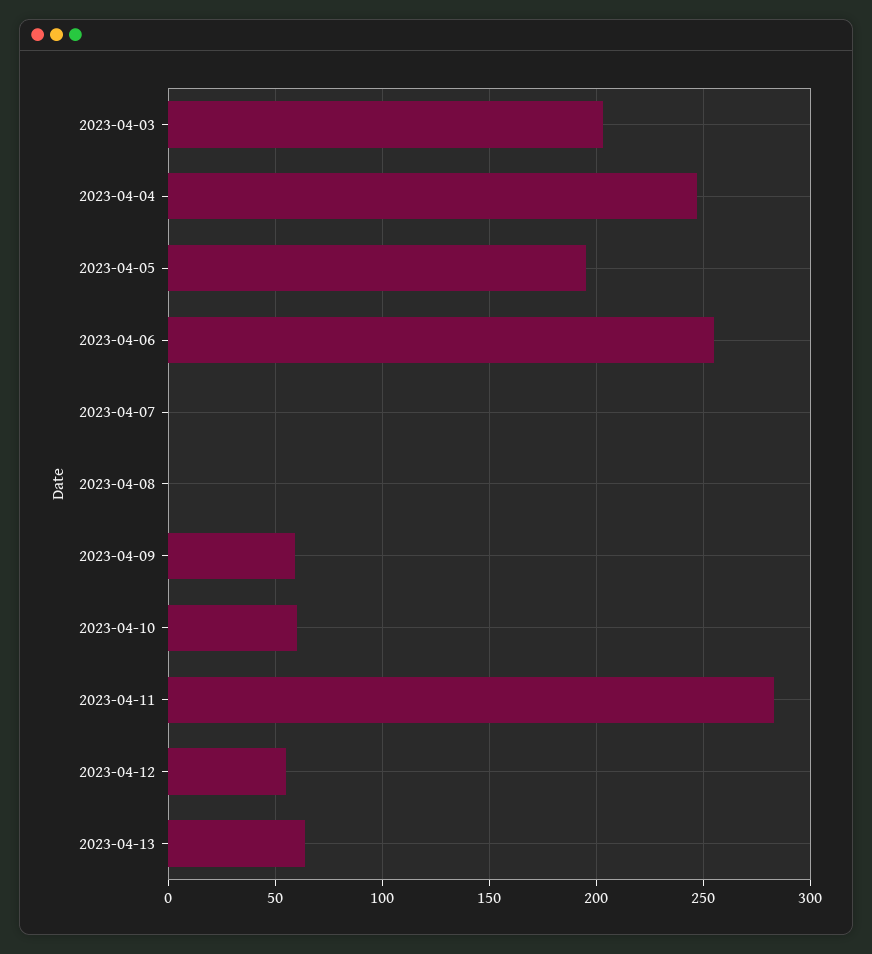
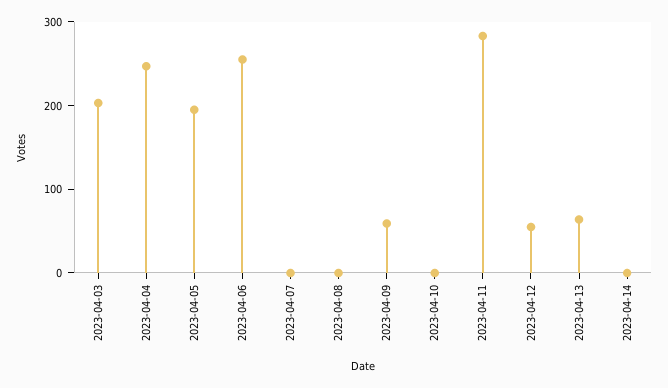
2023-04-10: 60 -> 0
2023-04-14: none -> 0

